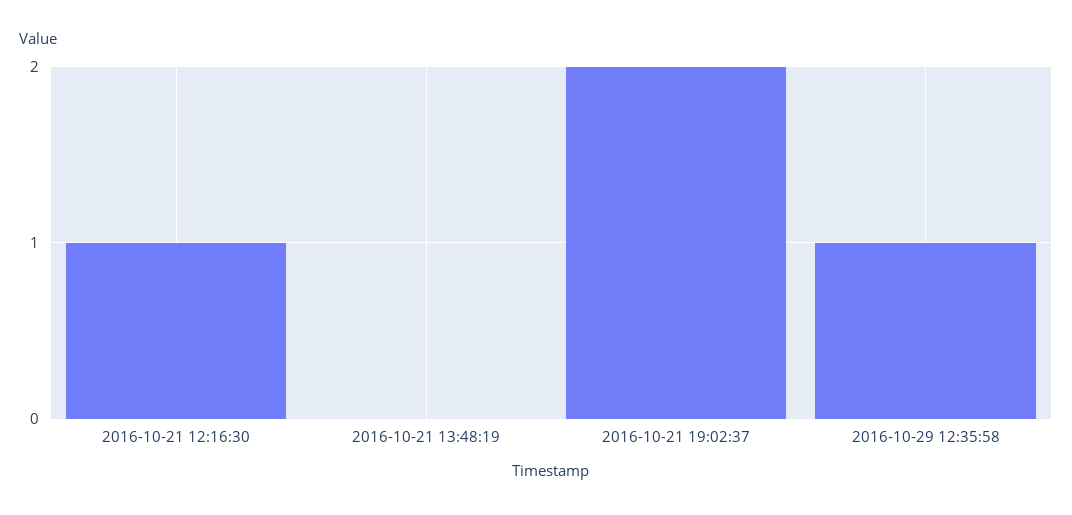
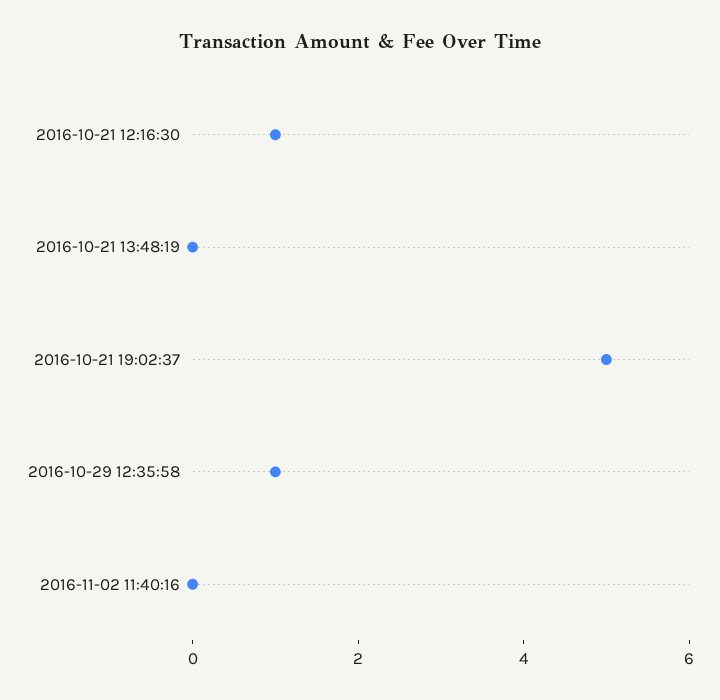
2016-10-21 19:02:37: 2 -> 5
2016-11-02 11:40:16: none -> 0

